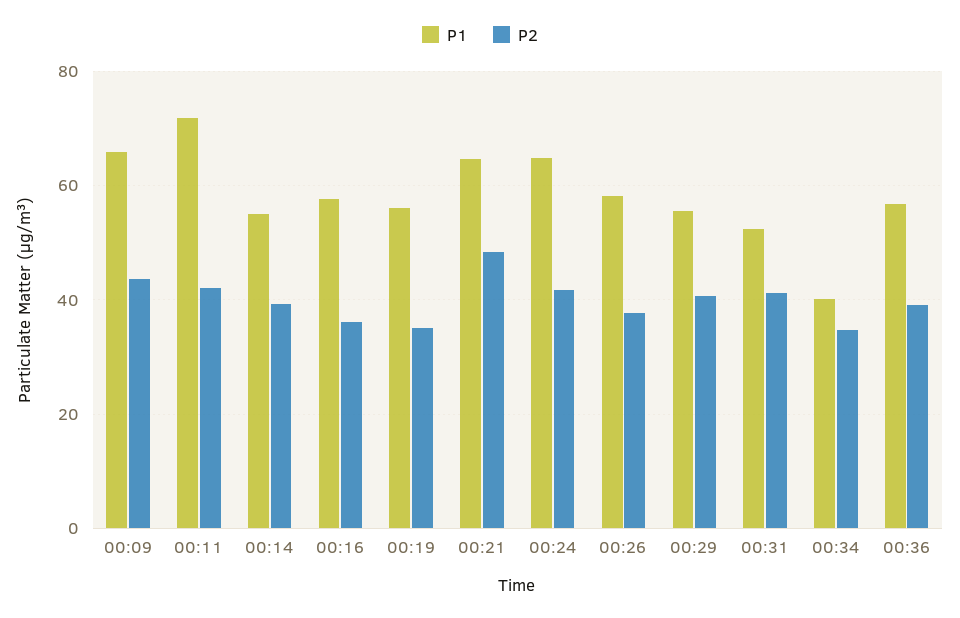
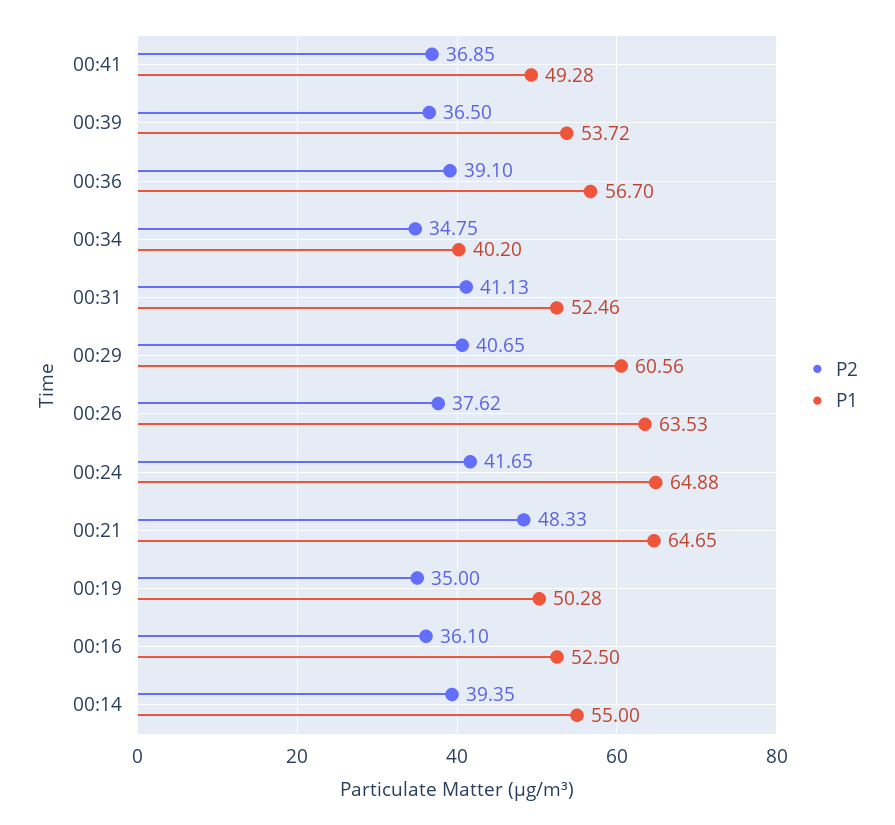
P1, 00:09: 66 -> none
P2, 00:09: 44 -> none
P1, 00:11: 72 -> none
P2, 00:11: 42 -> none
P1, 00:16: 58 -> 52.5
P1, 00:19: 56 -> 50.28
P1, 00:26: 58 -> 63.53
P1, 00:29: 56 -> 60.56
P2, 00:41: none -> 36.85
P1, 00:41: none -> 49.28
P2, 00:39: none -> 36.5
P1, 00:39: none -> 53.72

